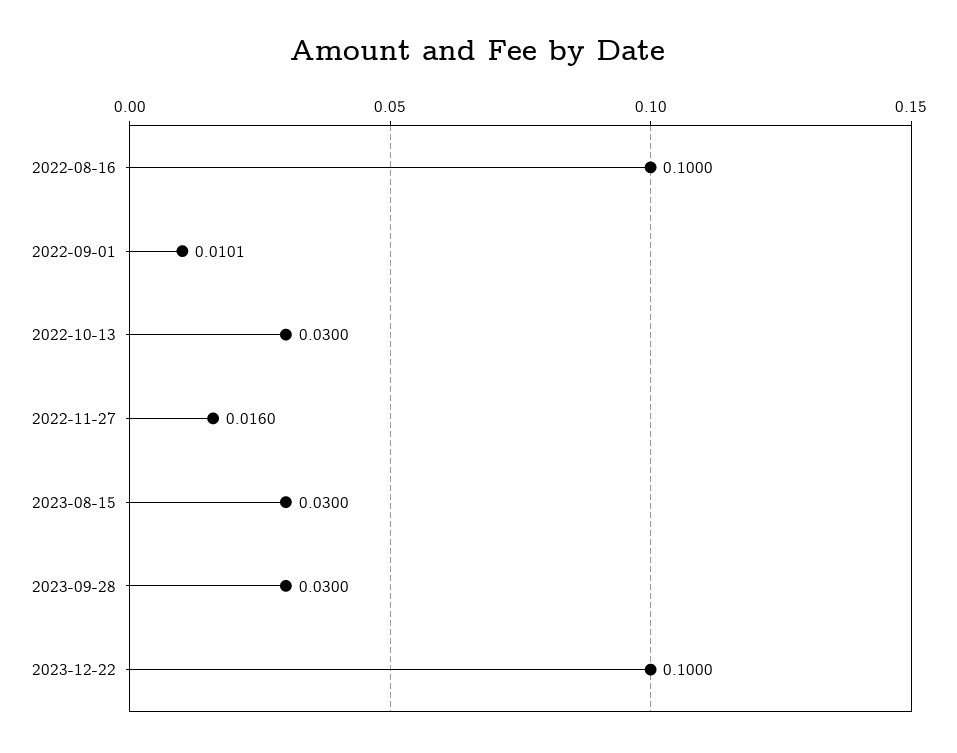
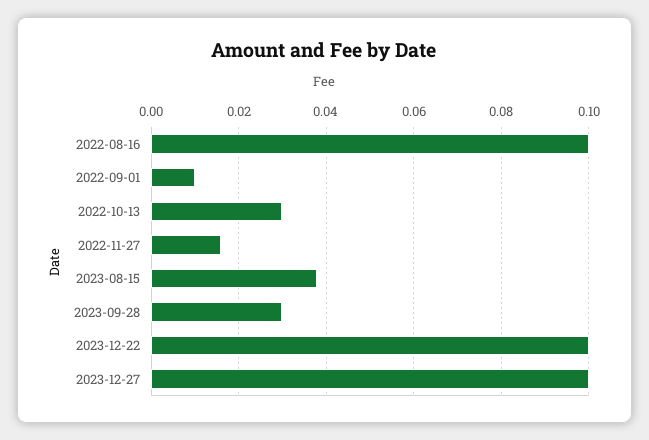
2023-08-15: 0.03 -> 0.038
2023-12-27: none -> 0.1

